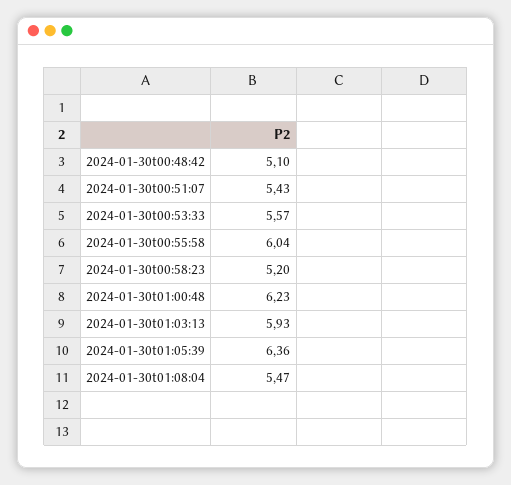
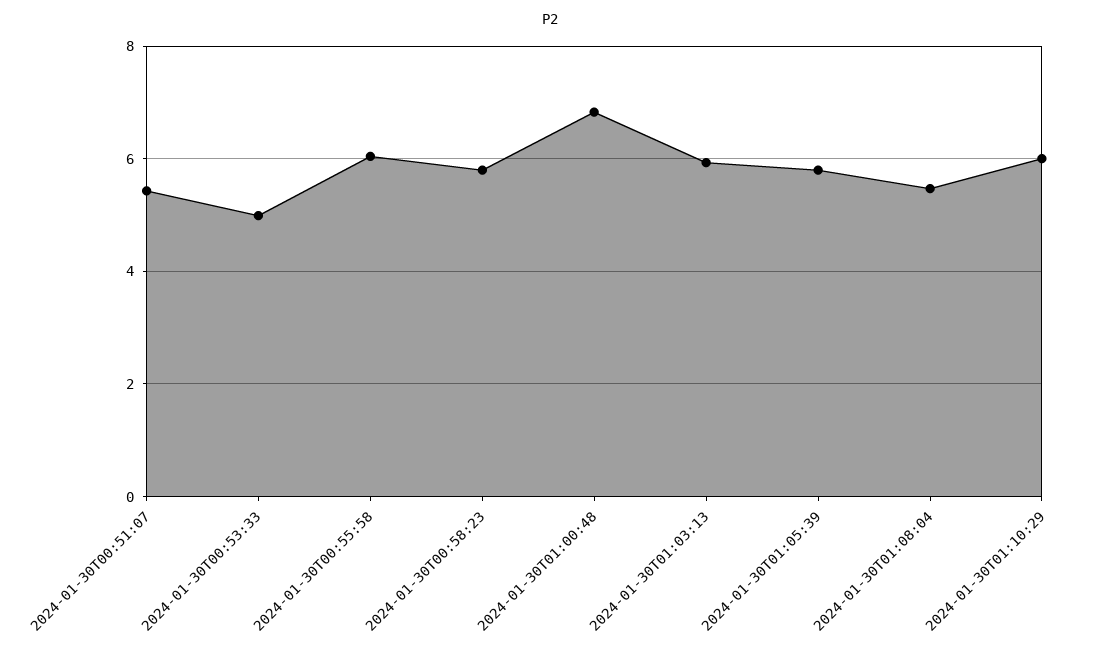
2024-01-30t00:48:42: 5.1 -> none
2024-01-30t00:53:33: 5.57 -> 5
2024-01-30t00:58:23: 5.2 -> 5.8
2024-01-30t01:00:48: 6.23 -> 6.8
2024-01-30t01:05:39: 6.36 -> 5.8
2024-01-30T01:10:29: none -> 6

